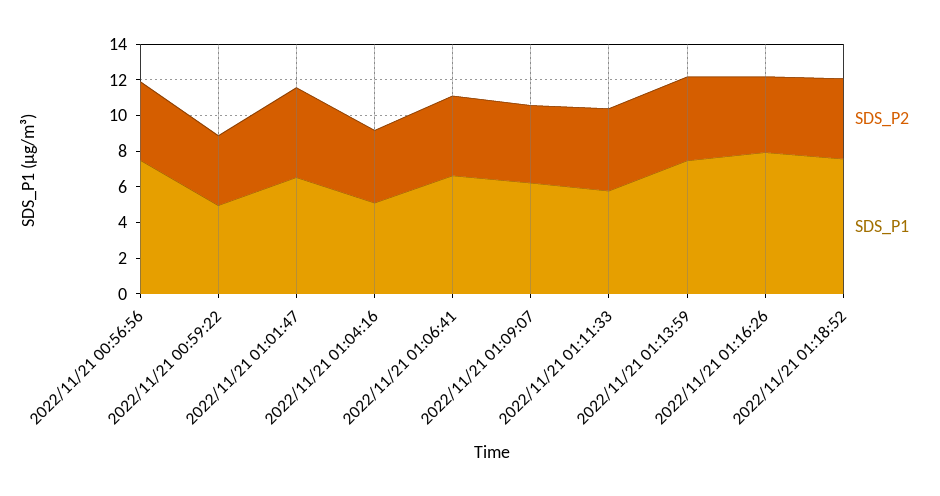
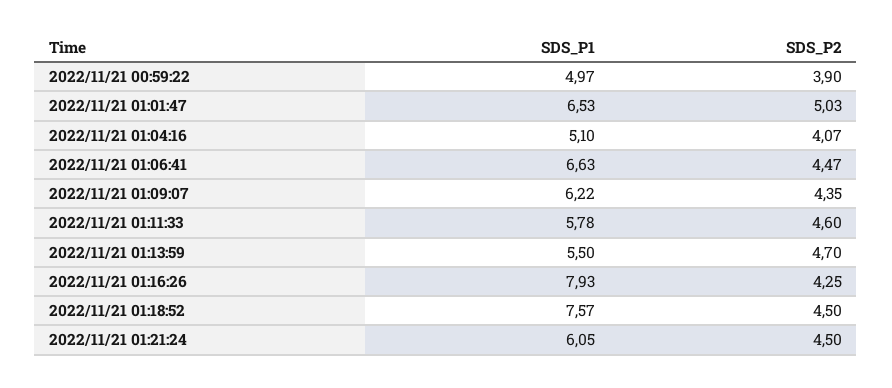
SDS_P2, 2022/11/21 00:56:56: 4.5 -> none
SDS_P1, 2022/11/21 00:56:56: 7.5 -> none
SDS_P1, 2022/11/21 01:13:59: 7.5 -> 5.5
SDS_P1, 2022/11/21 01:21:24: none -> 6.05
SDS_P2, 2022/11/21 01:21:24: none -> 4.5

